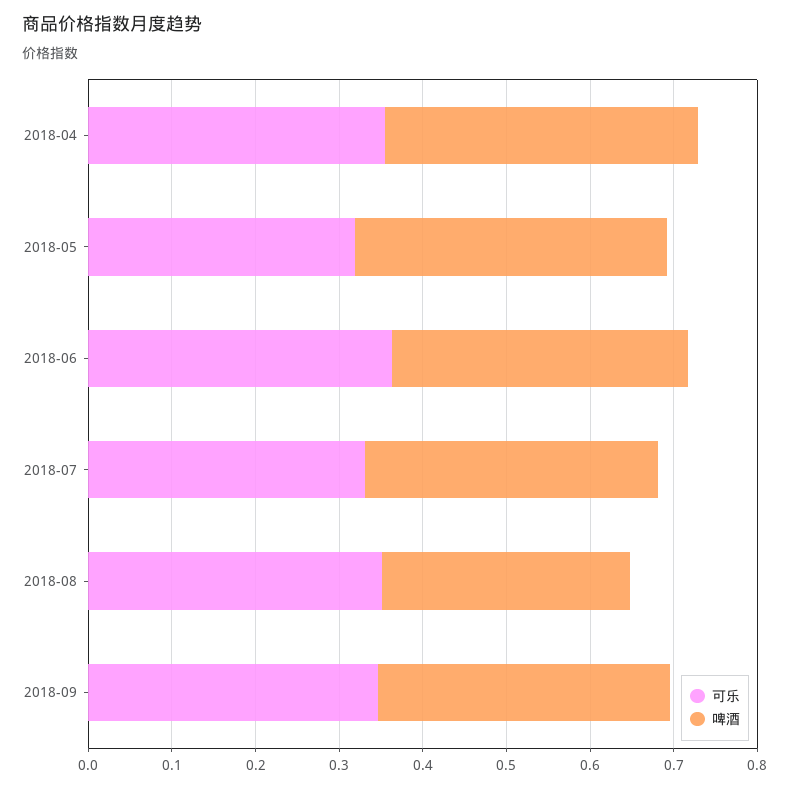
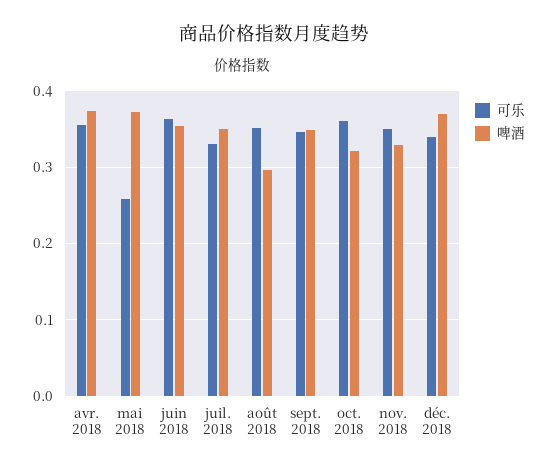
可乐, 2018-05: 0.32 -> 0.26
可乐, oct. 2018: none -> 0.36
啤酒, oct. 2018: none -> 0.32
可乐, nov. 2018: none -> 0.35
啤酒, nov. 2018: none -> 0.33
可乐, déc. 2018: none -> 0.34
啤酒, déc. 2018: none -> 0.37

